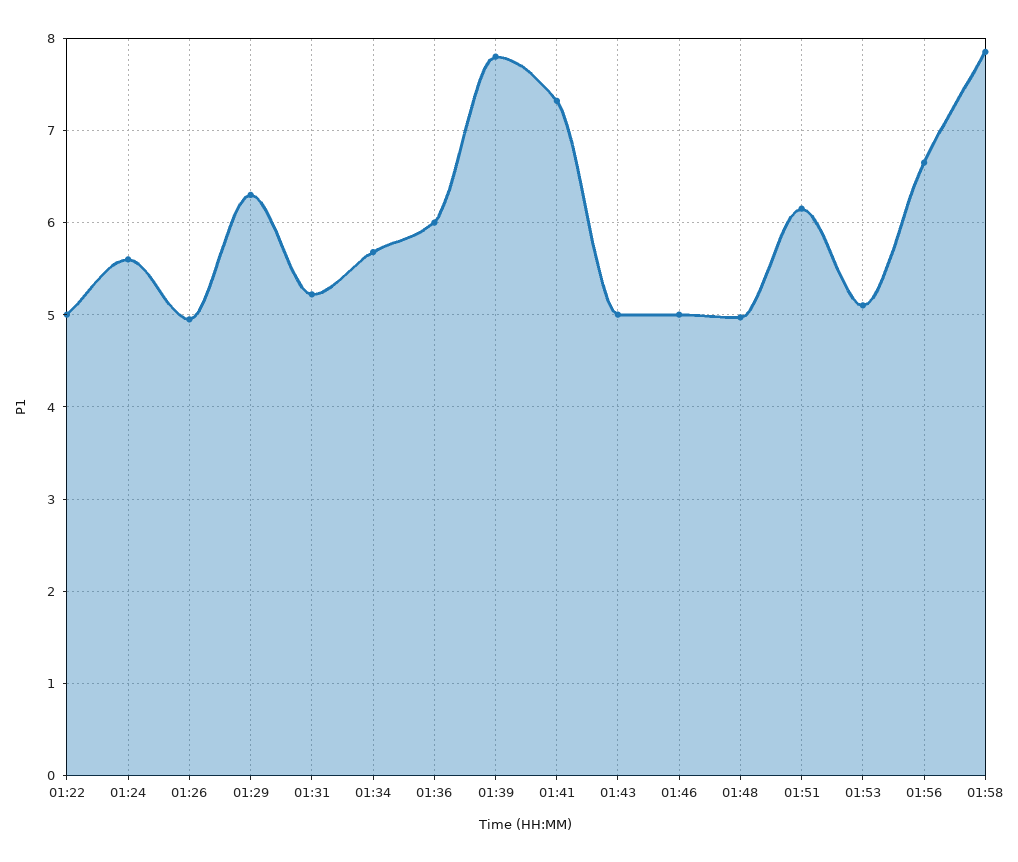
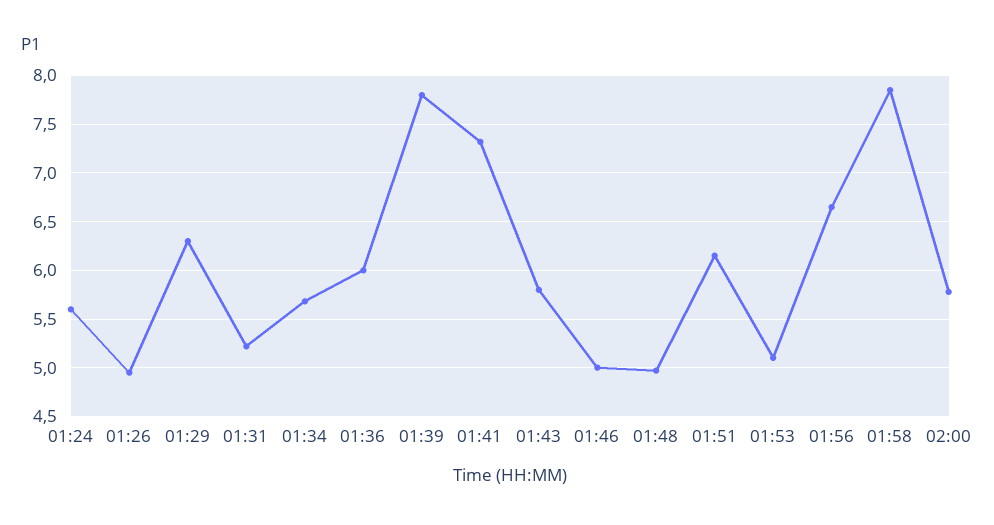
01:22: 5 -> none
01:43: 5 -> 5.8
02:00: none -> 5.8

